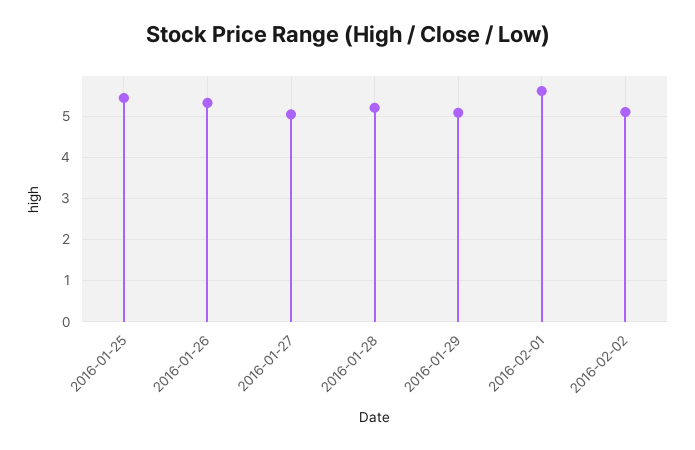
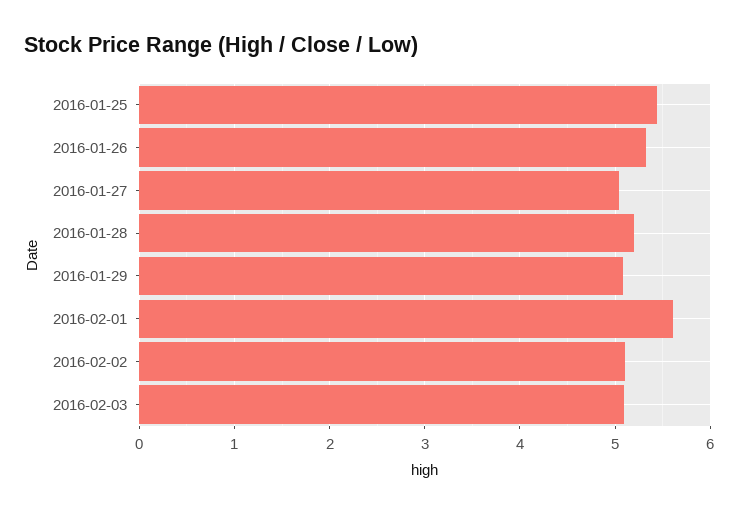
2016-02-03: none -> 5.1

